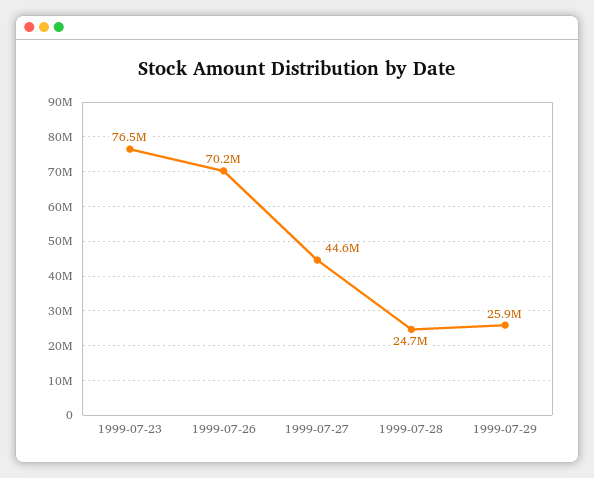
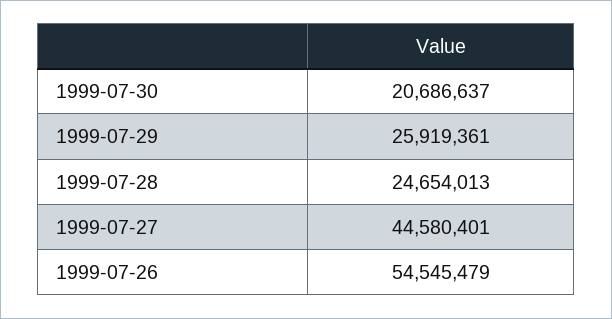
1999-07-23: 76500000 -> none
1999-07-26: 70200000 -> 54545479
1999-07-30: none -> 20686637

